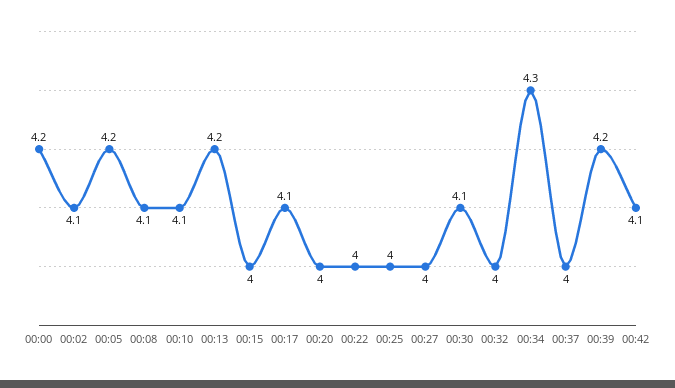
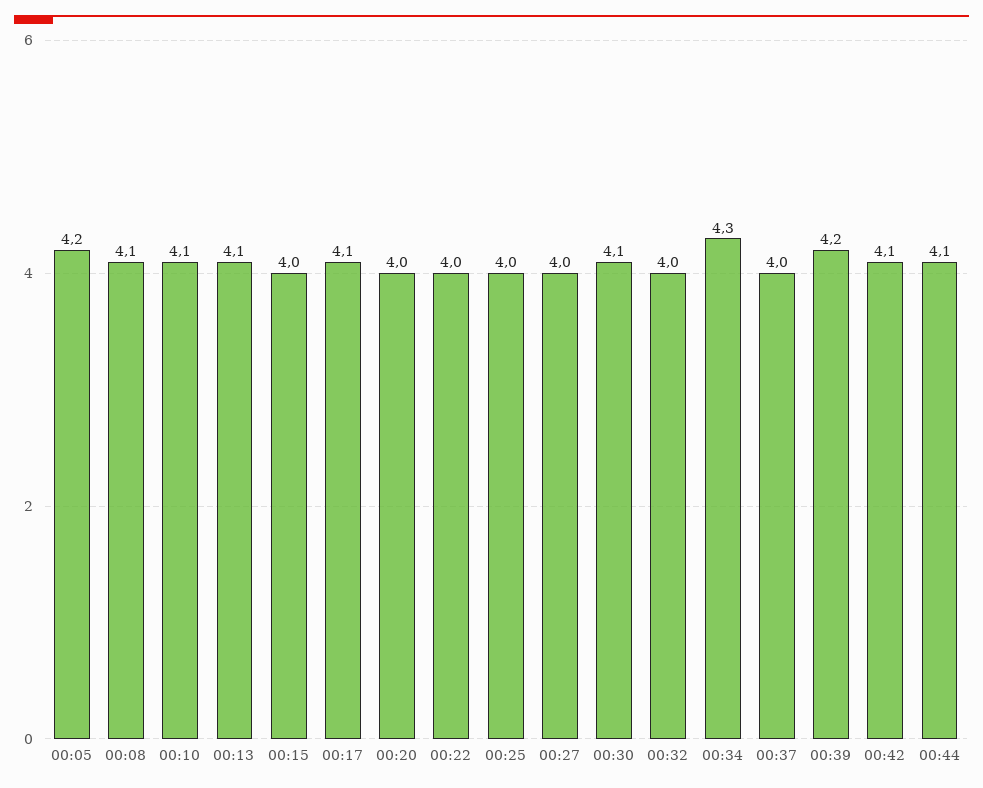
00:00: 4.2 -> none
00:02: 4.1 -> none
00:13: 4.2 -> 4.1
00:44: none -> 4.1

